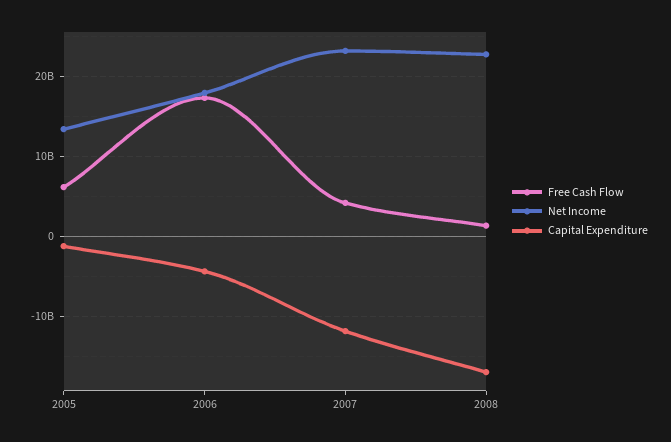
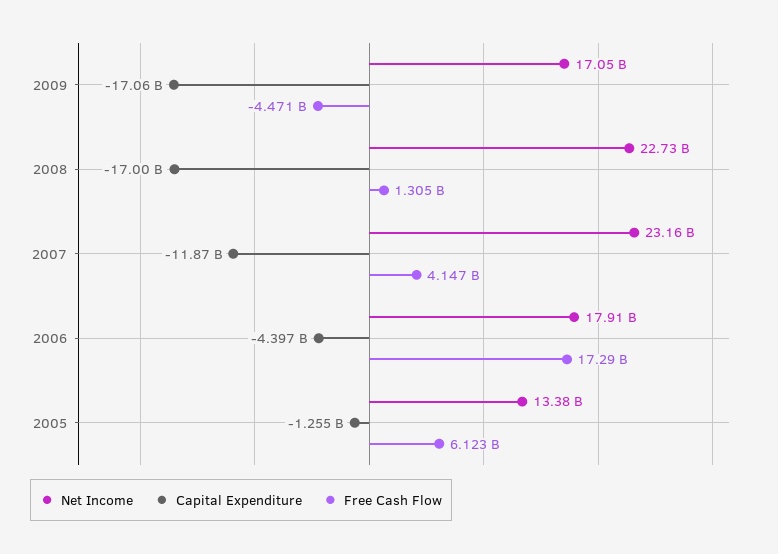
Net Income, 2009: none -> 17050000000
Capital Expenditure, 2009: none -> -17060000000
Free Cash Flow, 2009: none -> -4471000000

